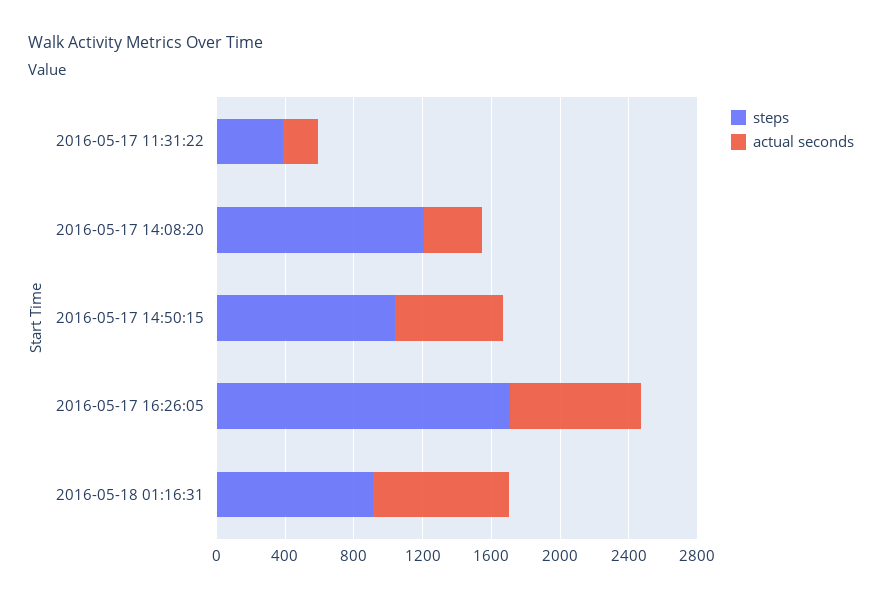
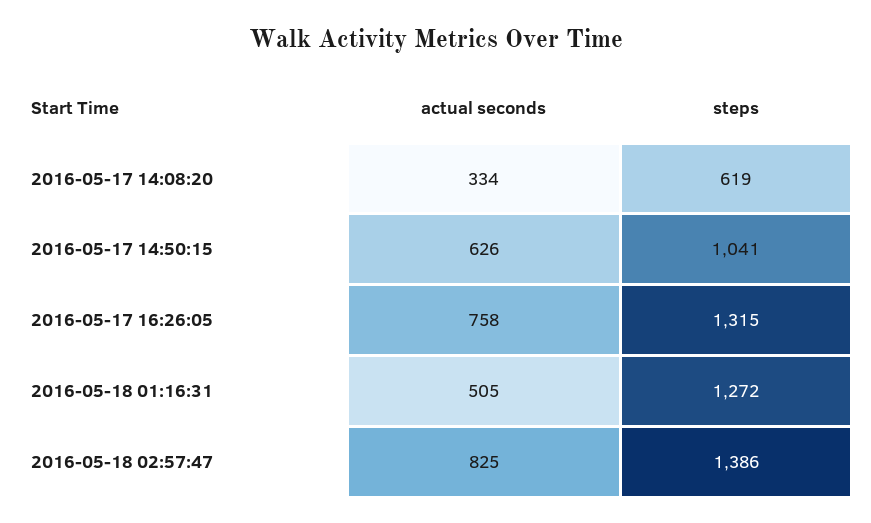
steps, 2016-05-17 11:31:22: 400 -> none
actual seconds, 2016-05-17 11:31:22: 200 -> none
steps, 2016-05-17 14:08:20: 1200 -> 619
steps, 2016-05-17 16:26:05: 1700 -> 1315
steps, 2016-05-18 01:16:31: 900 -> 1272
actual seconds, 2016-05-18 01:16:31: 800 -> 505
actual seconds, 2016-05-18 02:57:47: none -> 825
steps, 2016-05-18 02:57:47: none -> 1386

